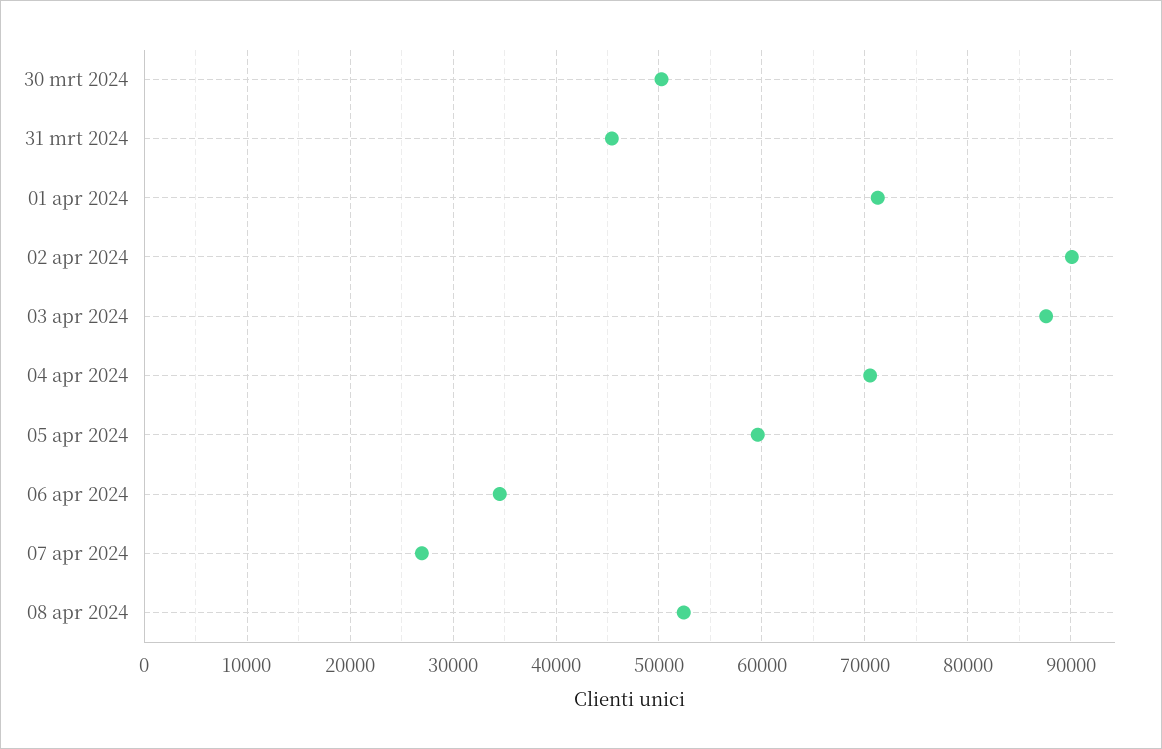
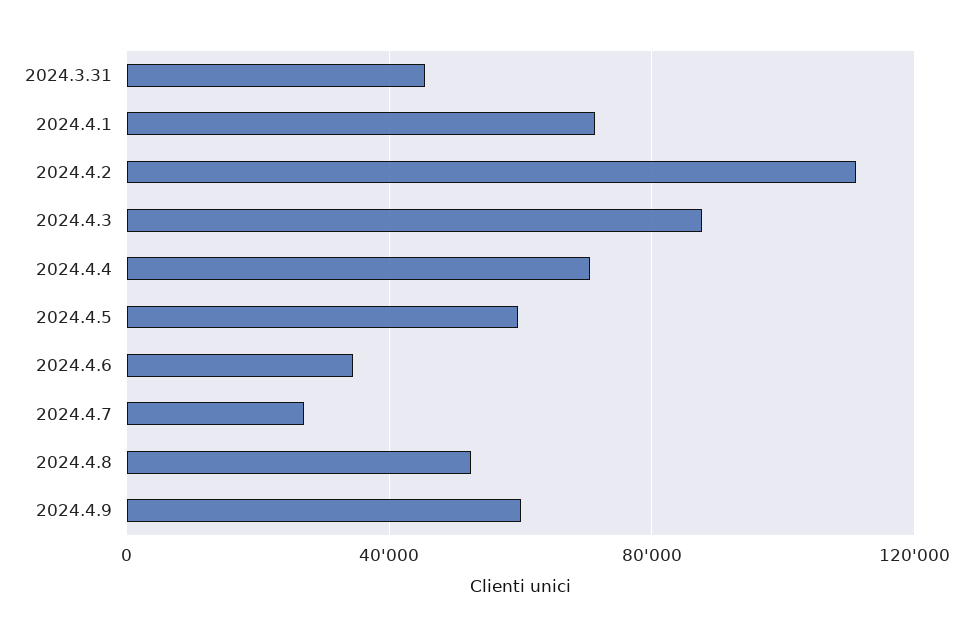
30 mrt 2024: 50000 -> none
02 apr 2024: 90000 -> 110000
2024.4.9: none -> 60000

